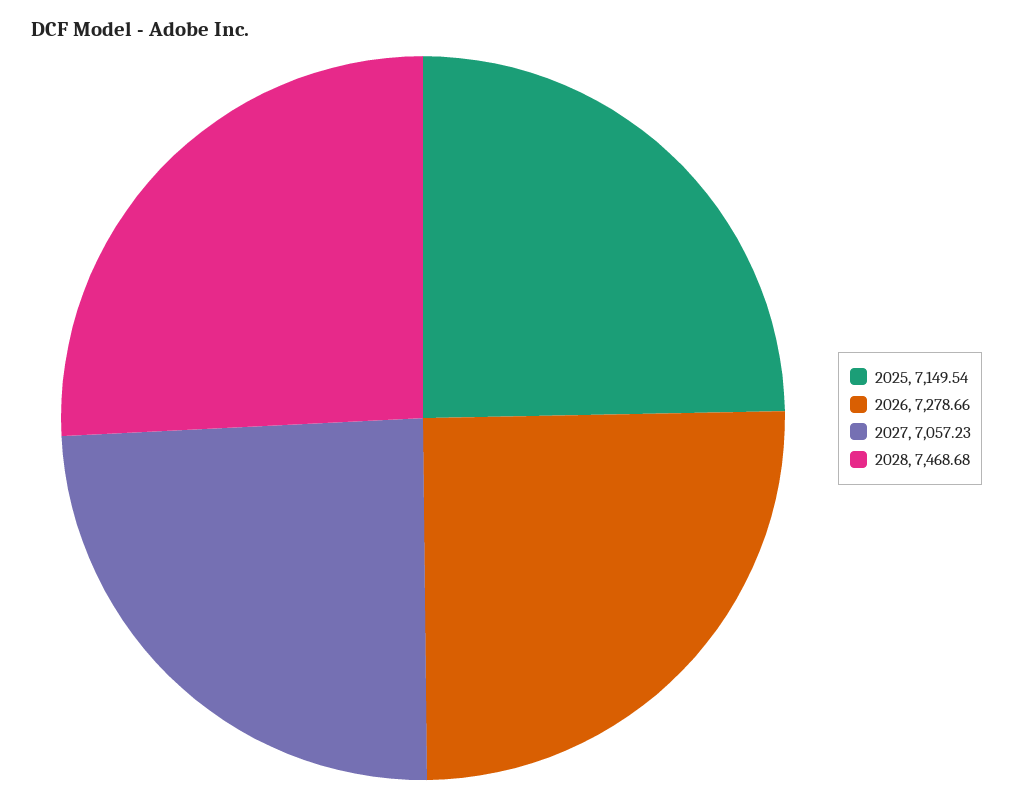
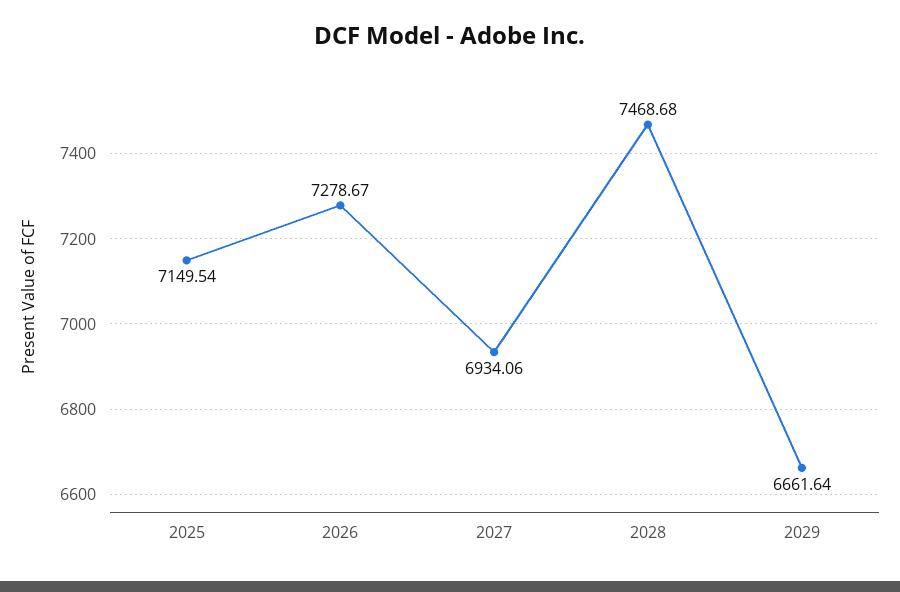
2026: 7278.66 -> 7278.67
2027: 7057.23 -> 6934.06
2029: none -> 6661.64

